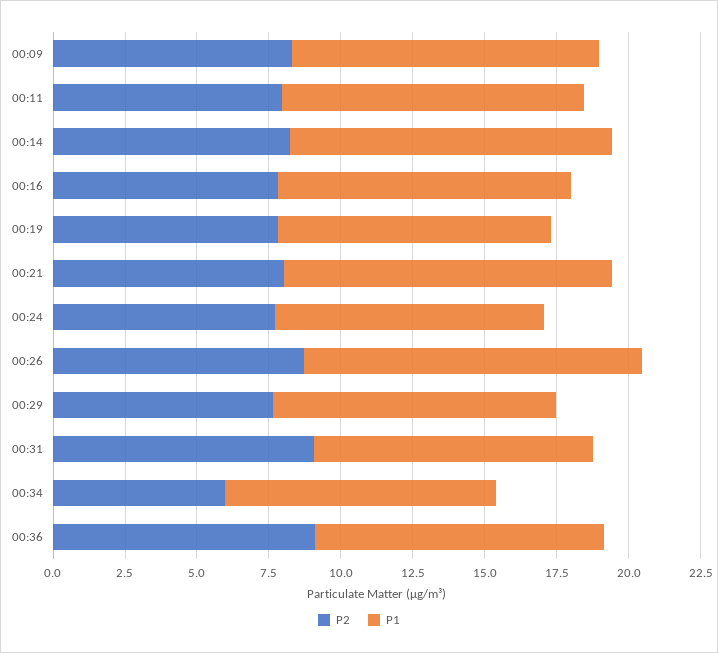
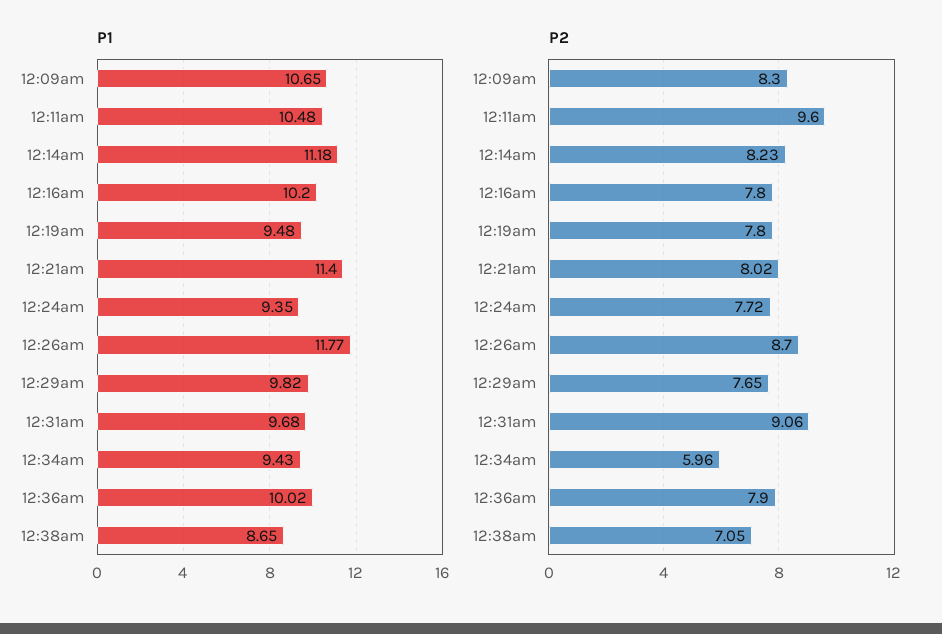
P2, 00:11: 8 -> 9.6
P2, 00:36: 9 -> 7.9
P1, 12:38am: none -> 8.65
P2, 12:38am: none -> 7.05

